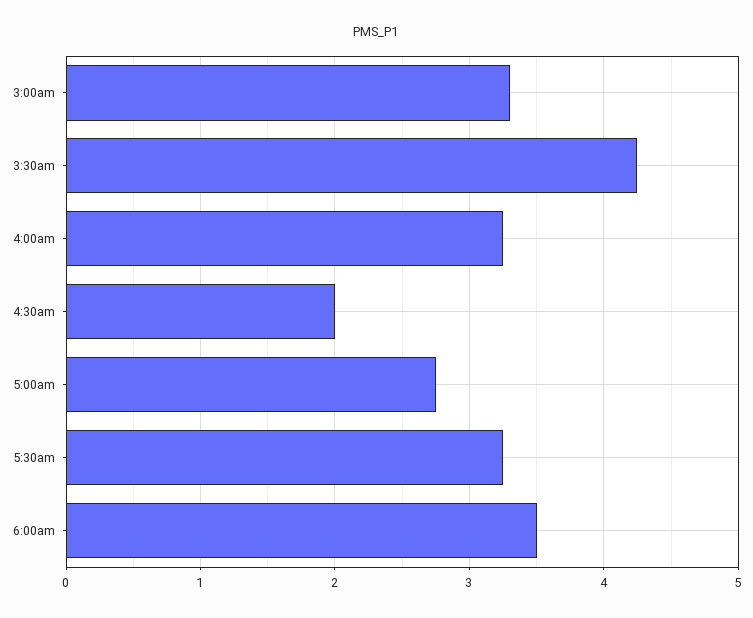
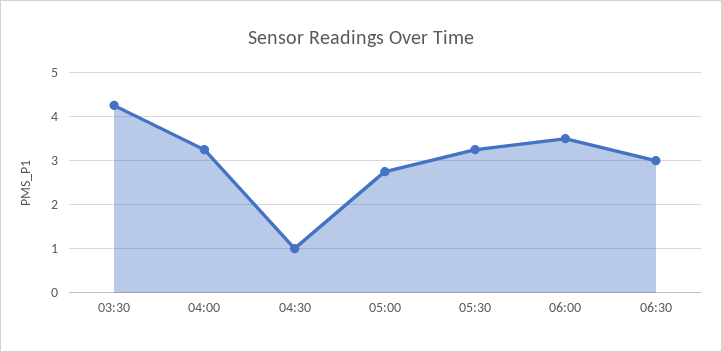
3:00am: 3.3 -> none
4:30am: 2 -> 1
06:30: none -> 3

